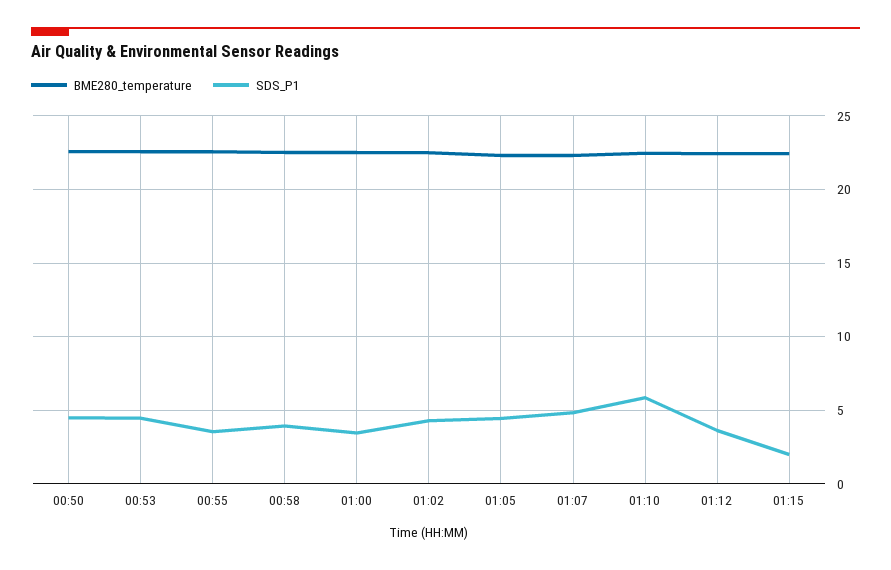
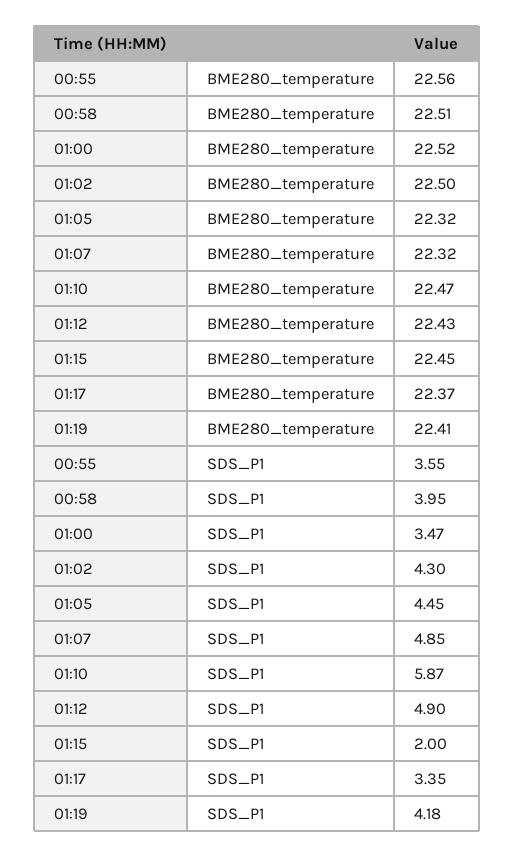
BME280_temperature, 00:50: 22.5 -> none
SDS_P1, 00:50: 4.5 -> none
BME280_temperature, 00:53: 22.5 -> none
SDS_P1, 00:53: 4.5 -> none
SDS_P1, 01:12: 3.5 -> 4.9
BME280_temperature, 01:17: none -> 22.37
BME280_temperature, 01:19: none -> 22.41
SDS_P1, 01:17: none -> 3.35
SDS_P1, 01:19: none -> 4.18

